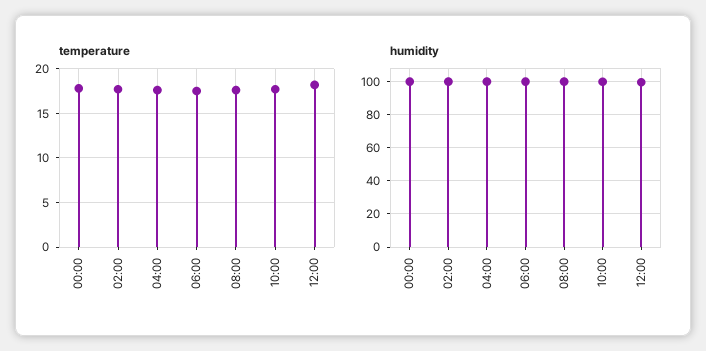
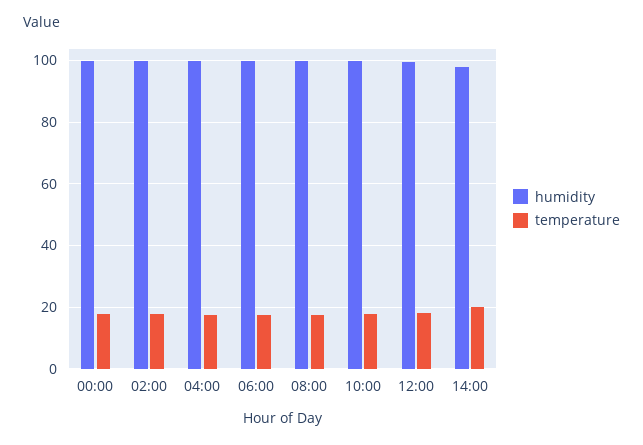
humidity, 14:00: none -> 98
temperature, 14:00: none -> 20

